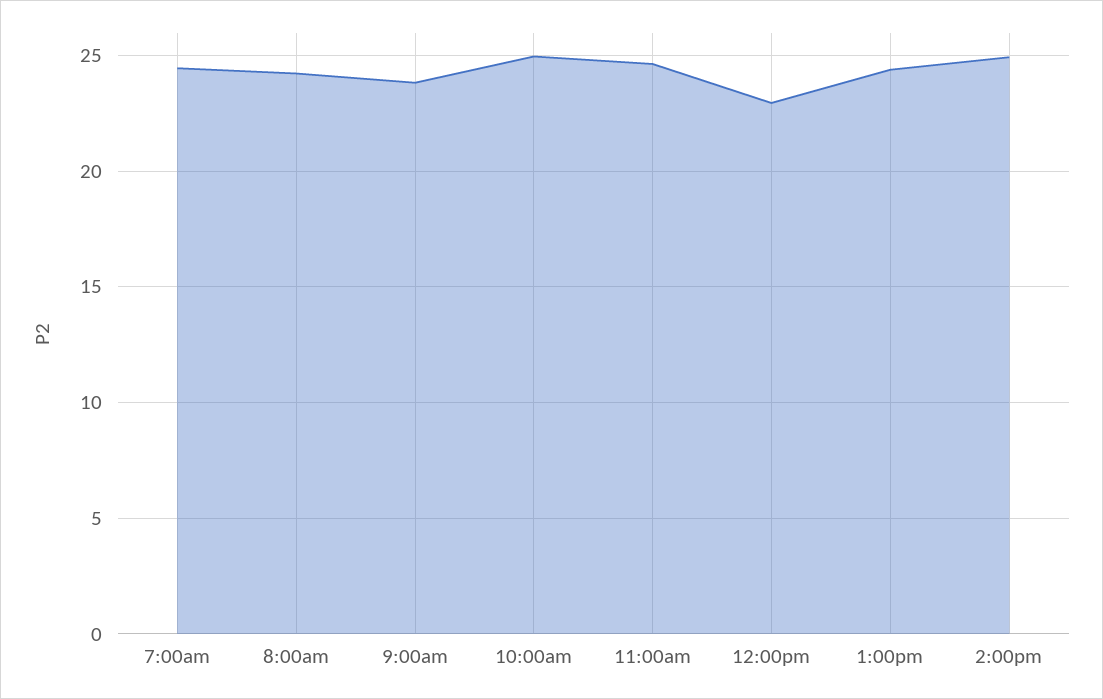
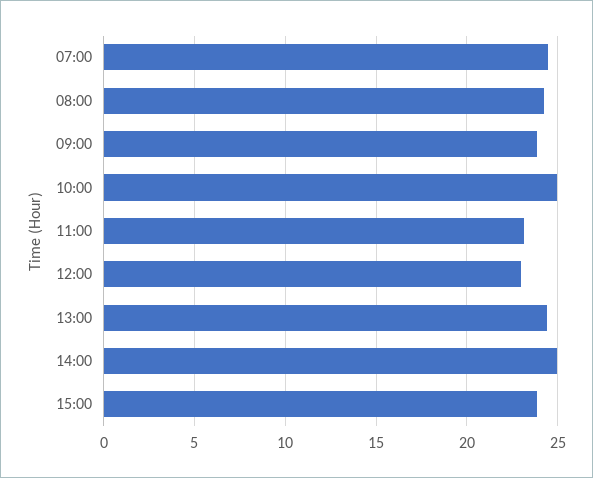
11:00am: 24.5 -> 23
15:00: none -> 24

